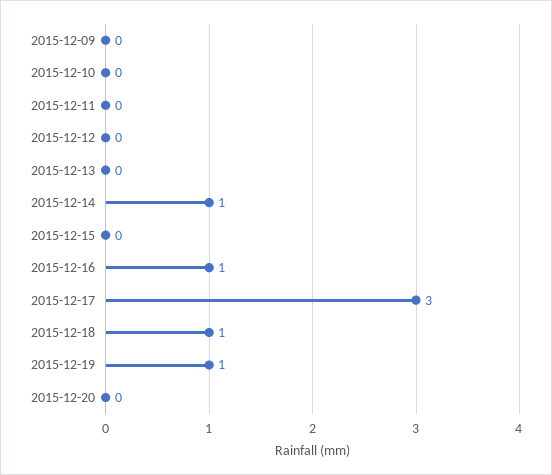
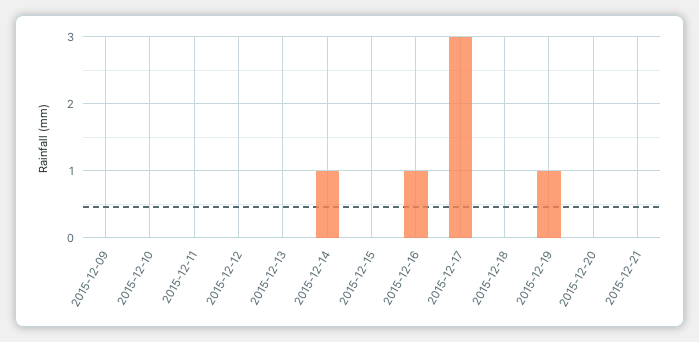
2015-12-18: 1 -> 0
2015-12-21: none -> 0

